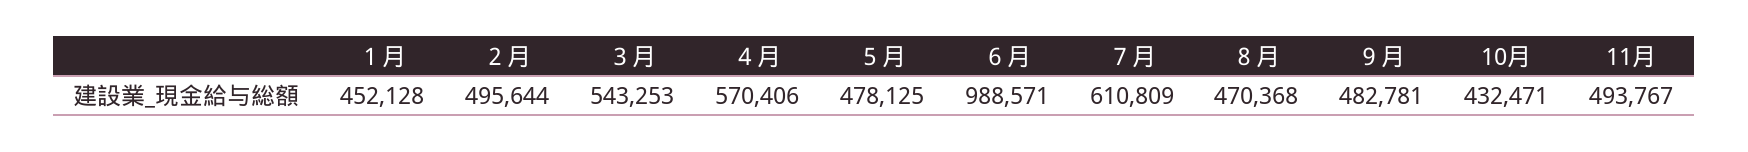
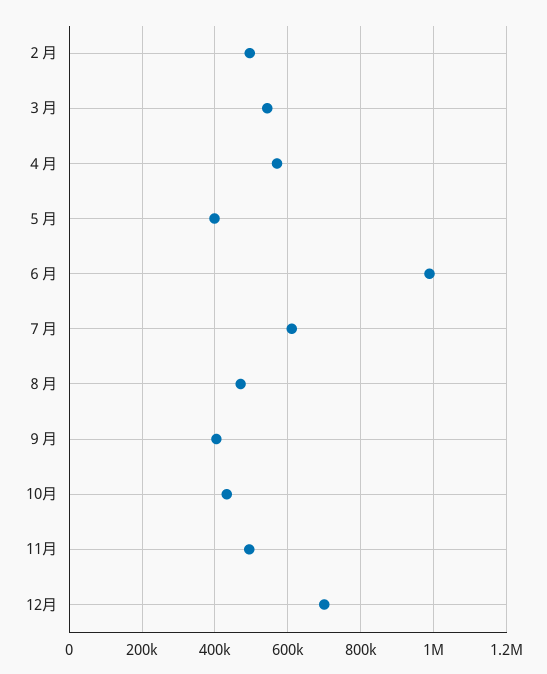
１月: 452128 -> none
５月: 478125 -> 400000
９月: 482781 -> 400000
12月: none -> 700000

